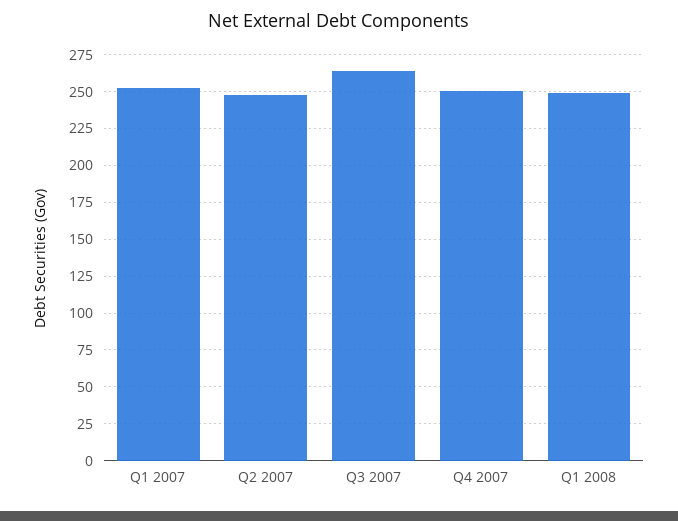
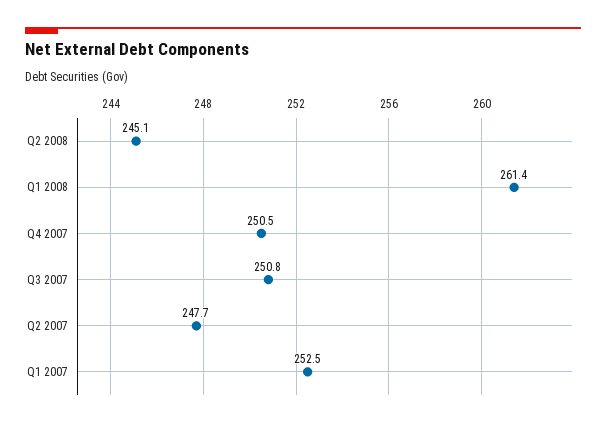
Q3 2007: 265 -> 250.8
Q1 2008: 250 -> 261.4
Q2 2008: none -> 245.1

